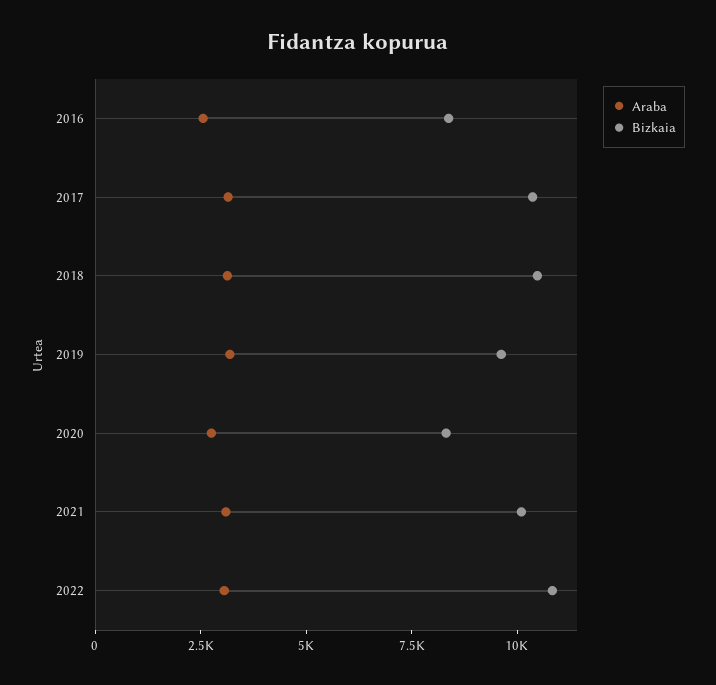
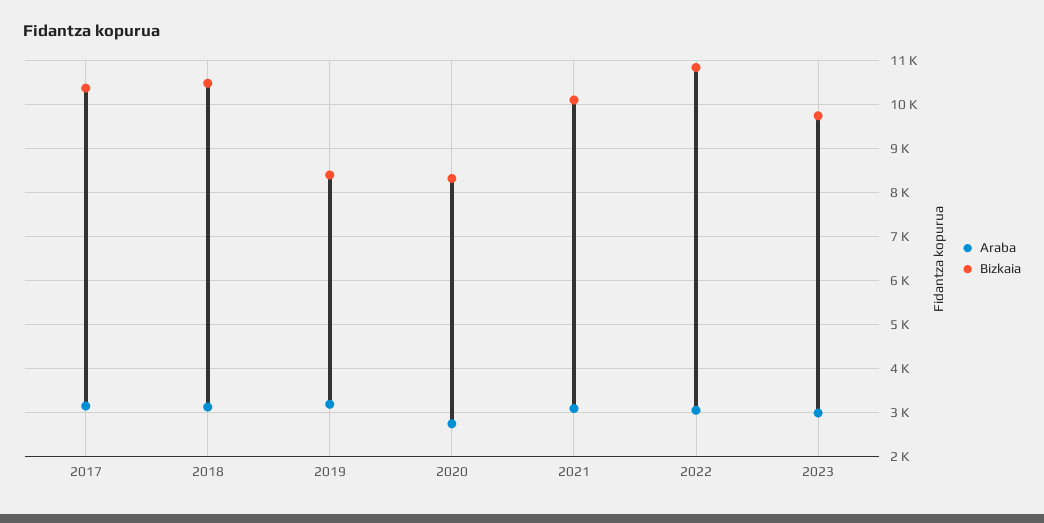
Araba, 2016: 2500 -> none
Bizkaia, 2016: 8500 -> none
Bizkaia, 2019: 9500 -> 8400
Araba, 2023: none -> 3000
Bizkaia, 2023: none -> 9800

